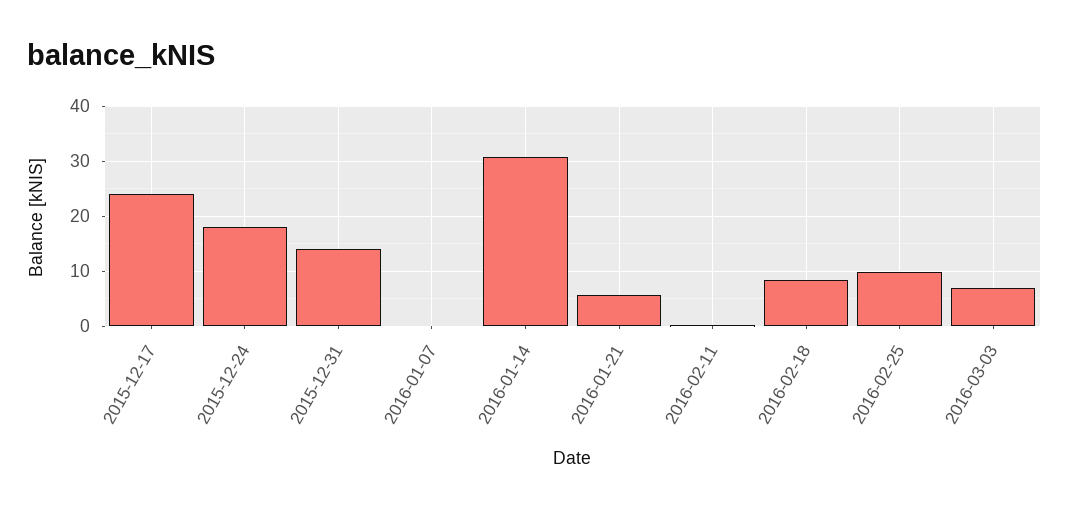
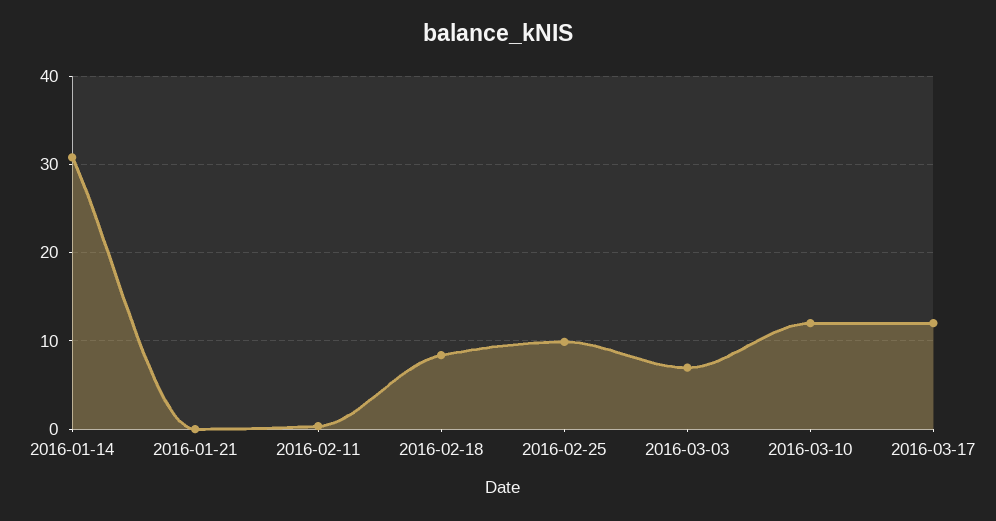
2015-12-17: 24 -> none
2015-12-24: 18 -> none
2015-12-31: 14 -> none
2016-01-07: 0 -> none
2016-01-21: 6 -> 0
2016-03-10: none -> 12
2016-03-17: none -> 12

